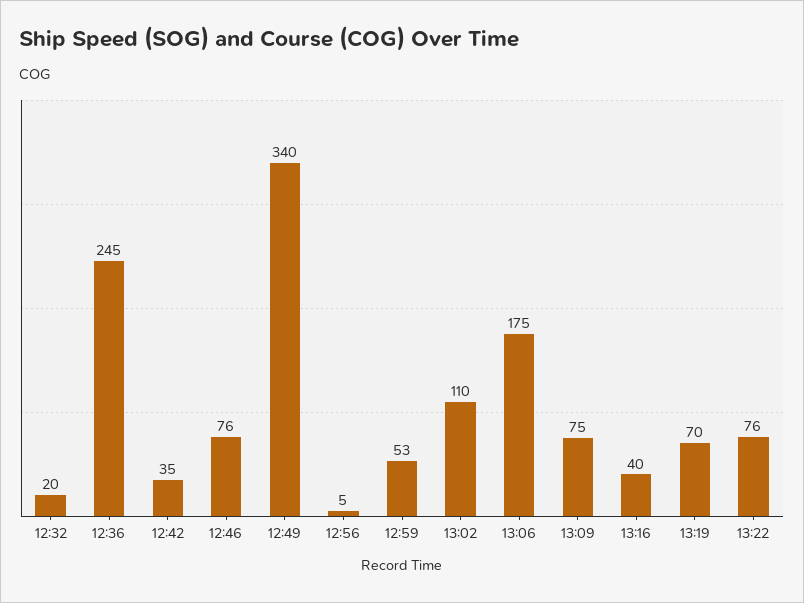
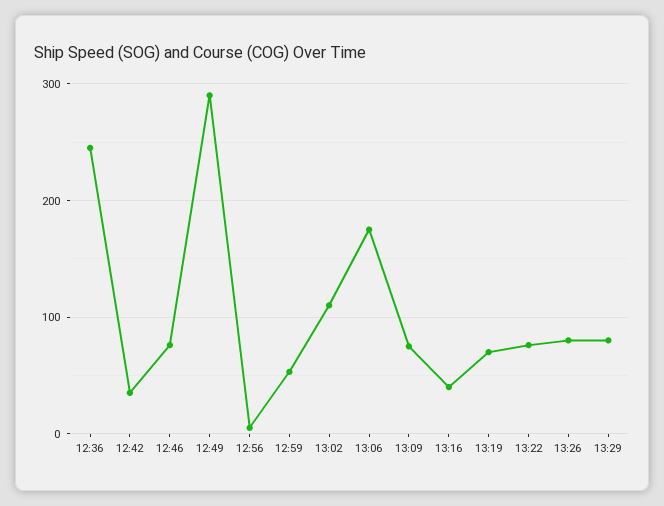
12:32: 20 -> none
12:49: 340 -> 290
13:26: none -> 80
13:29: none -> 80

